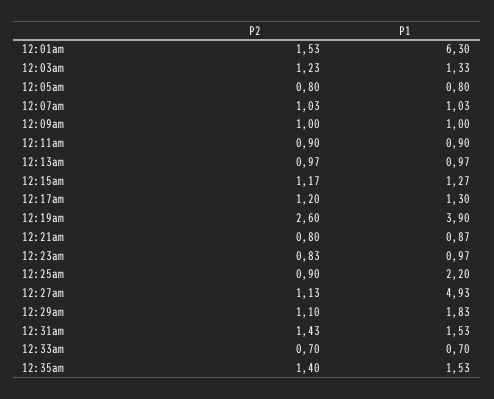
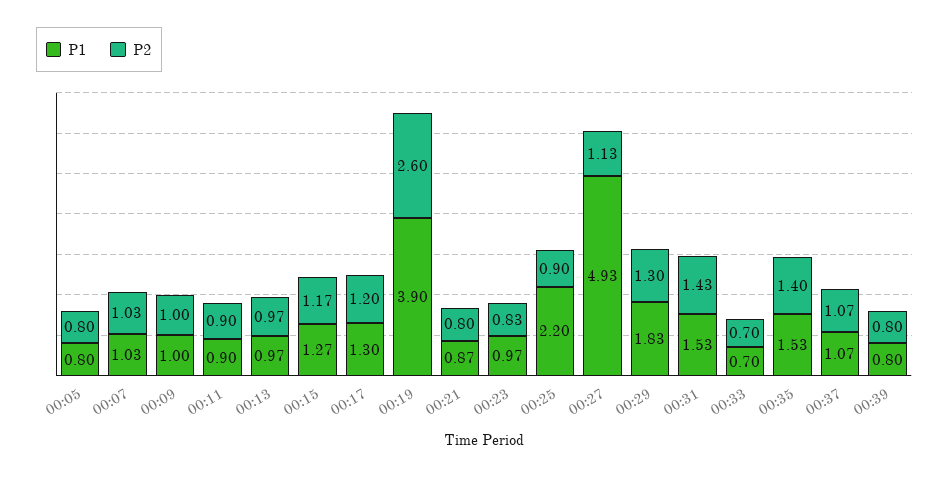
P2, 12:01am: 1.53 -> none
P1, 12:01am: 6.3 -> none
P2, 12:03am: 1.23 -> none
P1, 12:03am: 1.33 -> none
P2, 12:29am: 1.1 -> 1.3
P1, 00:37: none -> 1.07
P2, 00:37: none -> 1.07
P1, 00:39: none -> 0.8
P2, 00:39: none -> 0.8

